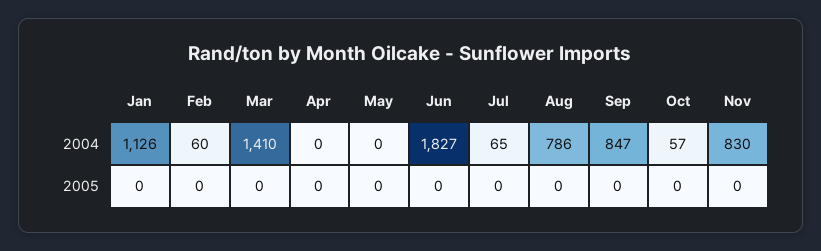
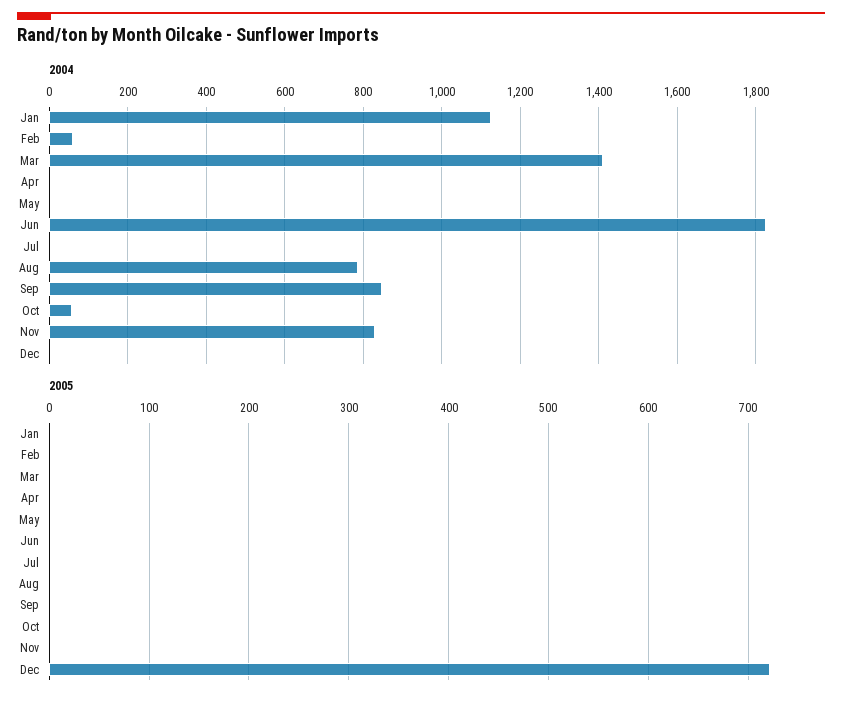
2004, Jul: 65 -> 0
2004, Dec: none -> 0
2005, Dec: none -> 720

